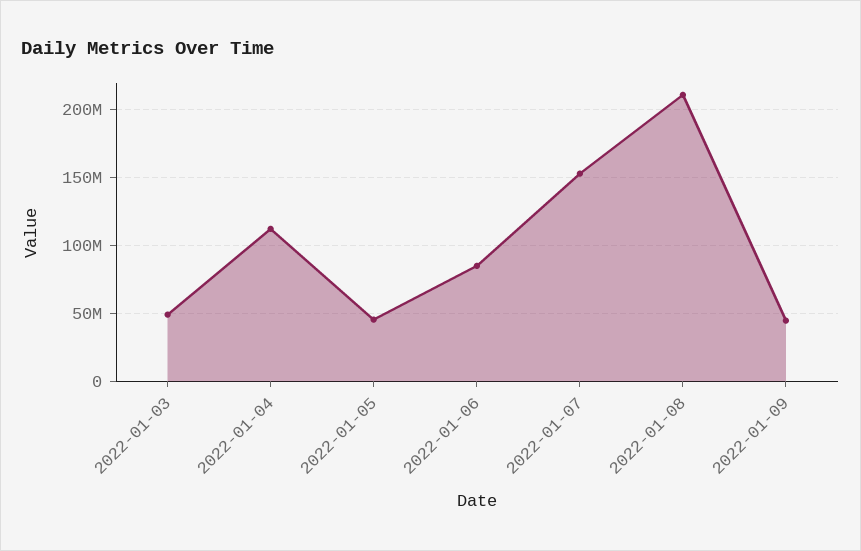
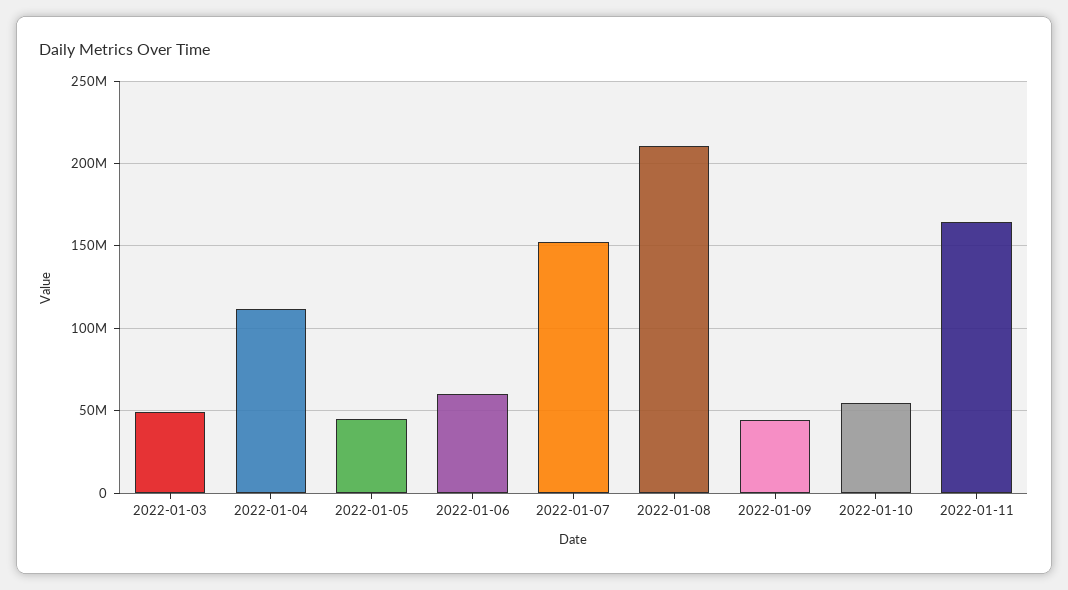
2022-01-06: 85000000 -> 60000000
2022-01-10: none -> 55000000
2022-01-11: none -> 165000000

